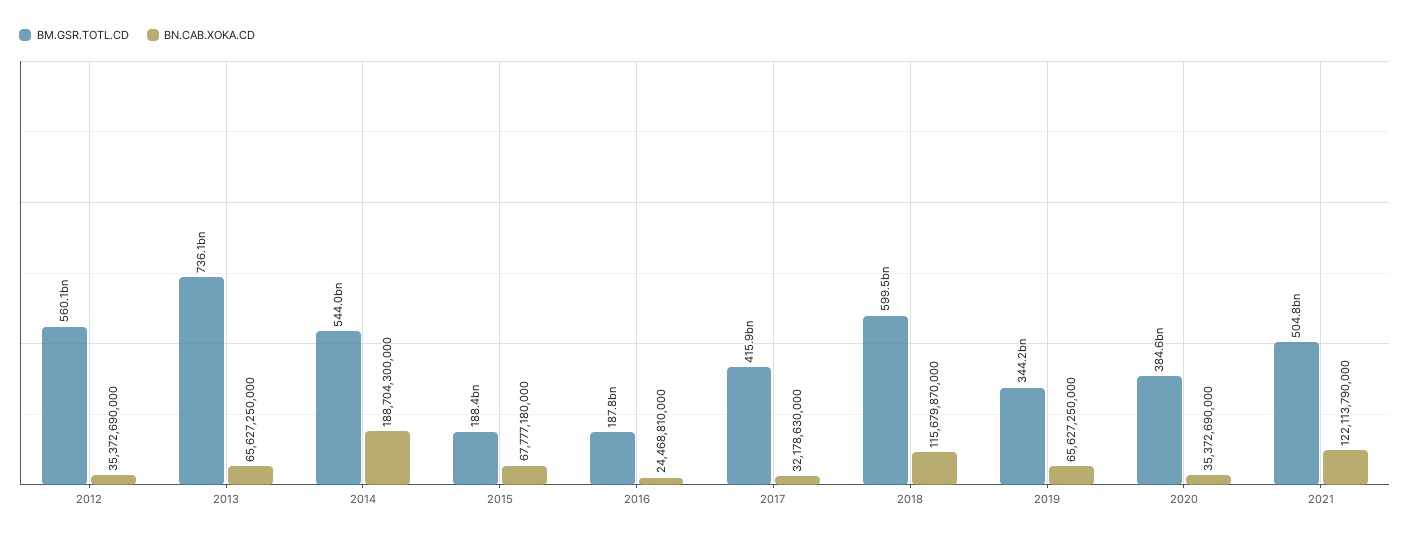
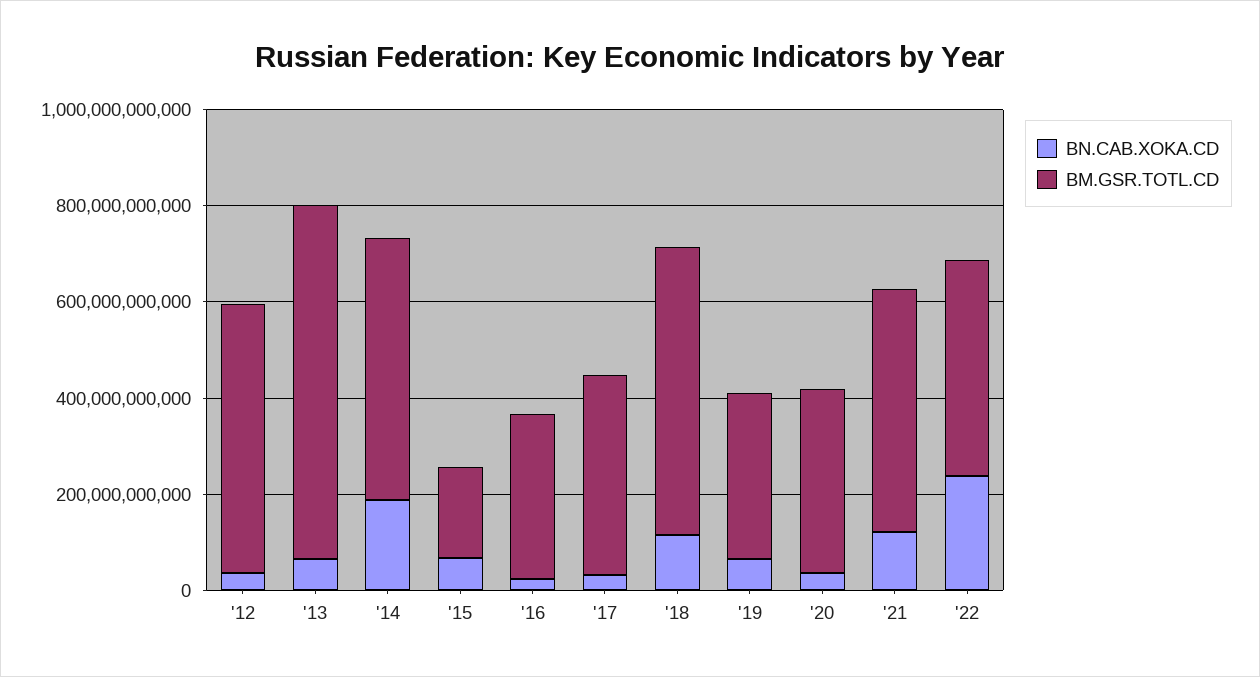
BM.GSR.TOTL.CD, 2016: 187800000000 -> 350000000000
BN.CAB.XOKA.CD, '22: none -> 250000000000
BM.GSR.TOTL.CD, '22: none -> 450000000000

